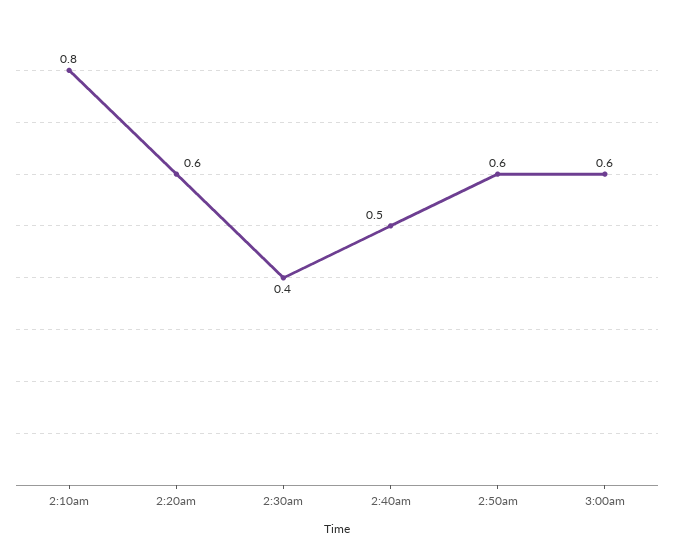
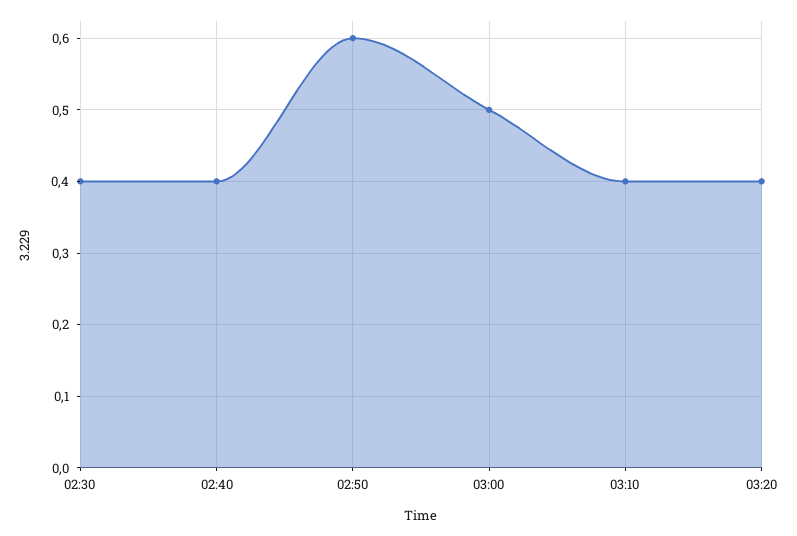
2:10am: 0.8 -> none
2:20am: 0.6 -> none
2:40am: 0.5 -> 0.4
3:00am: 0.6 -> 0.5
03:10: none -> 0.4
03:20: none -> 0.4

